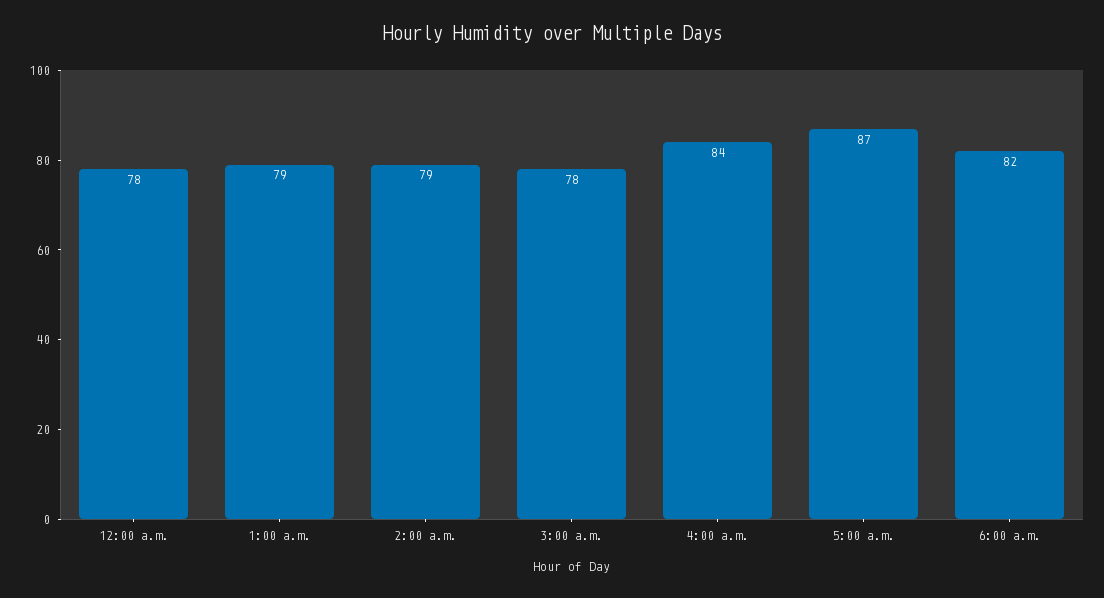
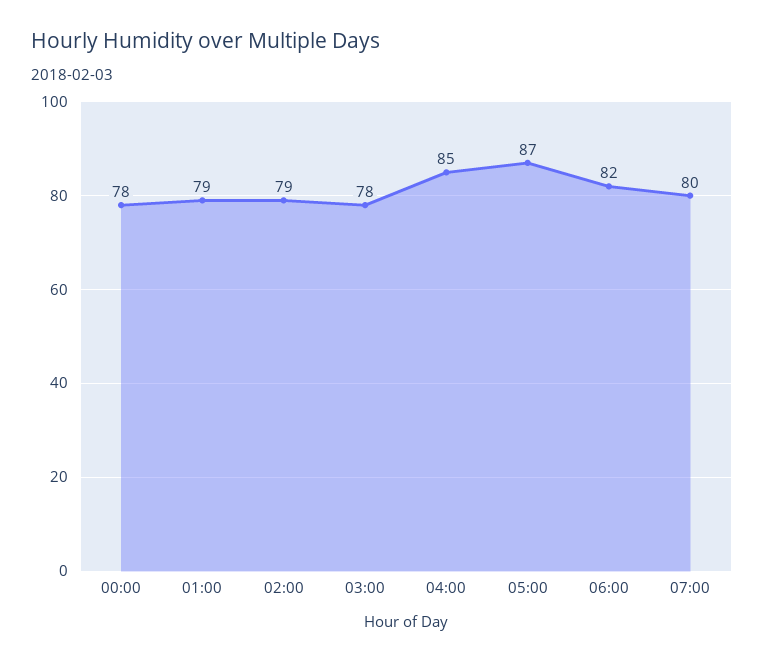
4:00 a.m.: 84 -> 85
07:00: none -> 80

